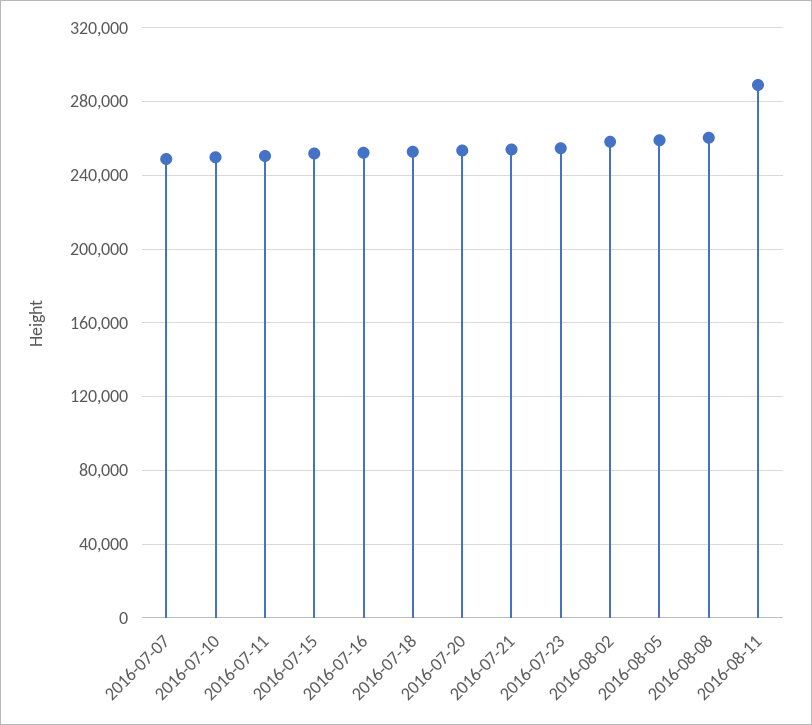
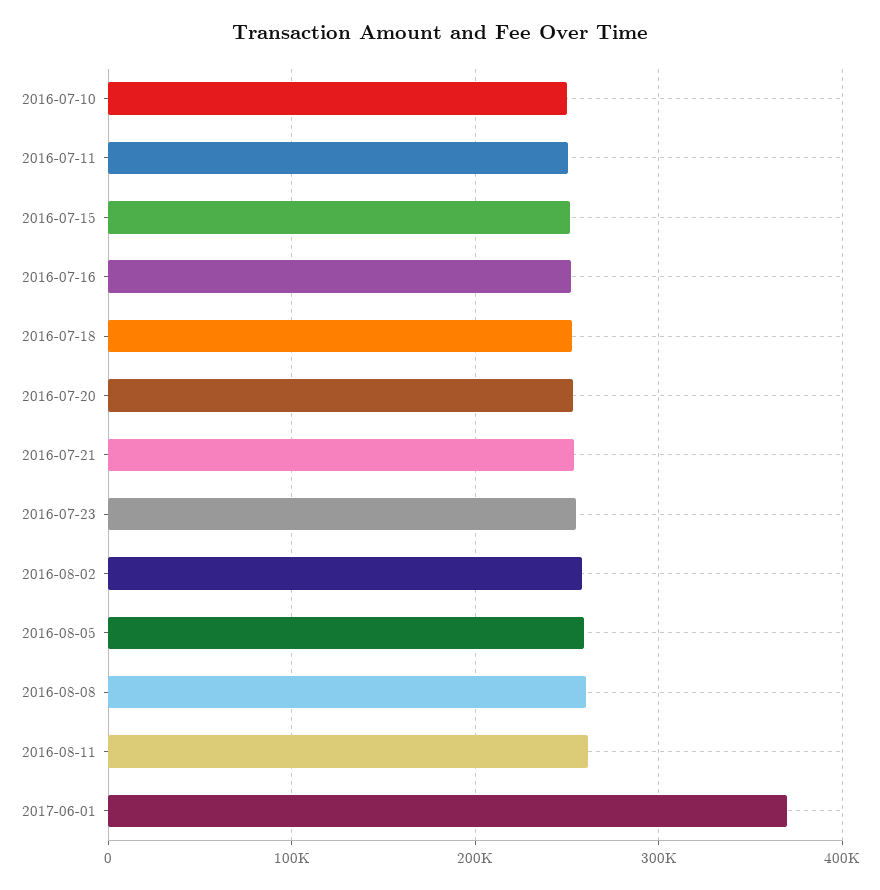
2016-07-07: 250000 -> none
2016-08-11: 290000 -> 260000
2017-06-01: none -> 370000

